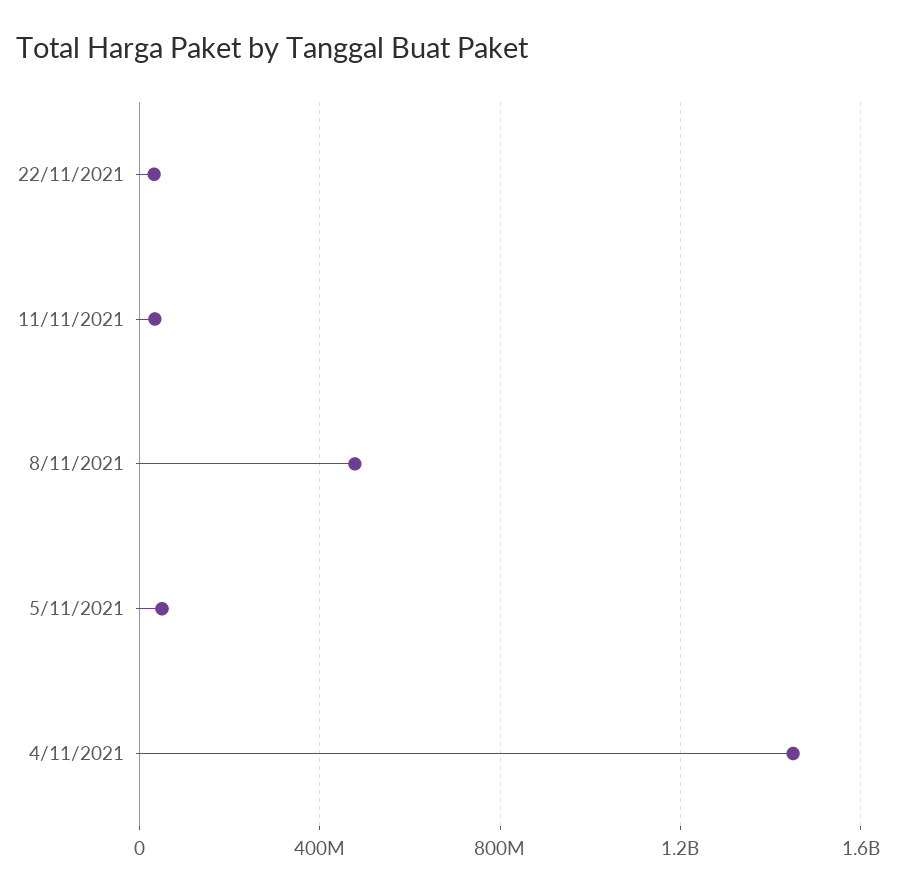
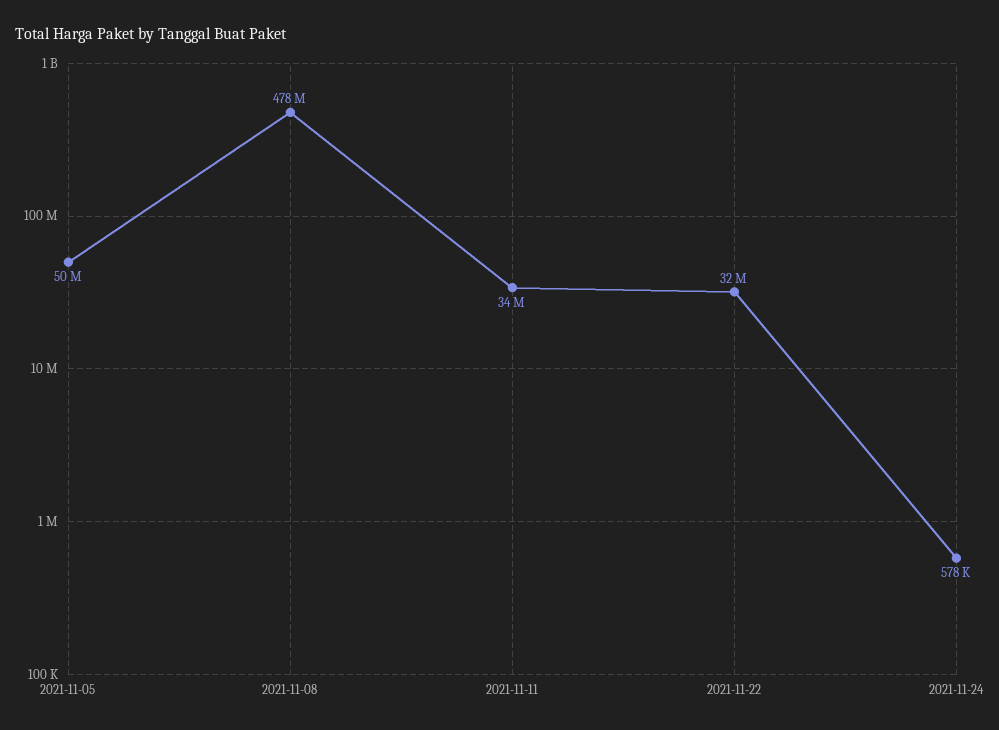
4/11/2021: 1450000000 -> none
2021-11-24: none -> 578000

